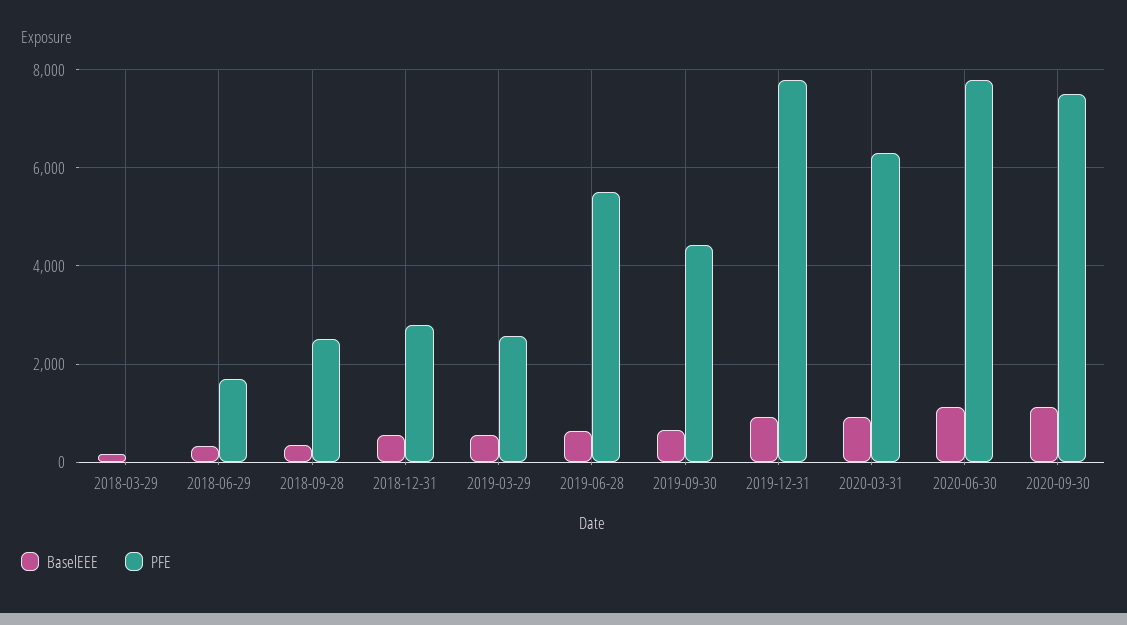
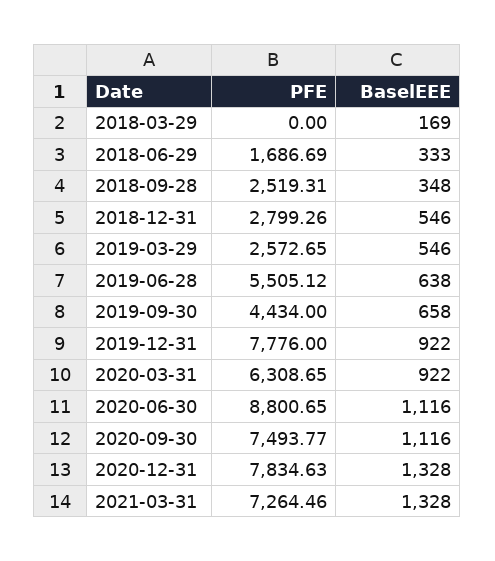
PFE, 2020-06-30: 7800 -> 8800.65
PFE, 2020-12-31: none -> 7834.63
BaselEEE, 2020-12-31: none -> 1328
PFE, 2021-03-31: none -> 7264.46
BaselEEE, 2021-03-31: none -> 1328

